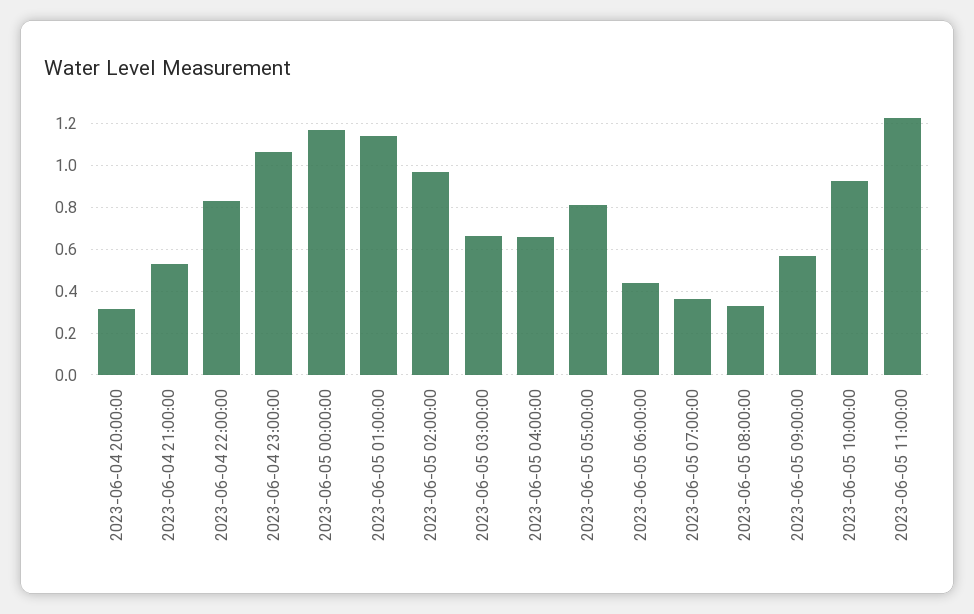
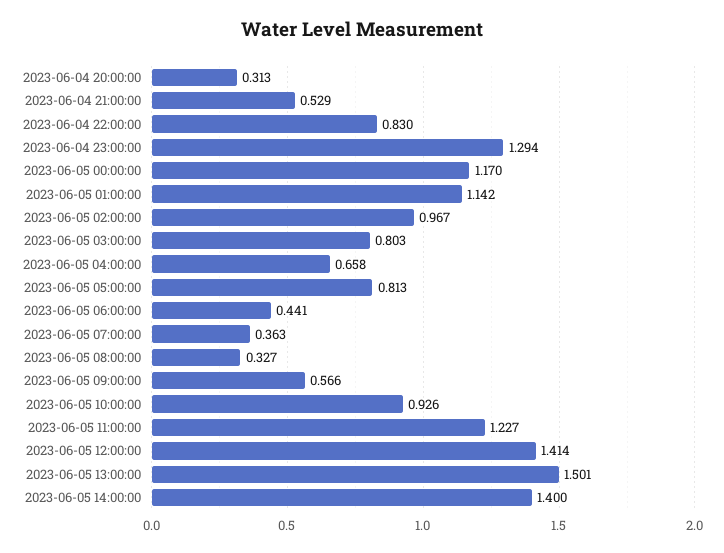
2023-06-04 23:00:00: 1.05 -> 1.294
2023-06-05 03:00:00: 0.65 -> 0.803
2023-06-05 12:00:00: none -> 1.414
2023-06-05 13:00:00: none -> 1.501
2023-06-05 14:00:00: none -> 1.4

